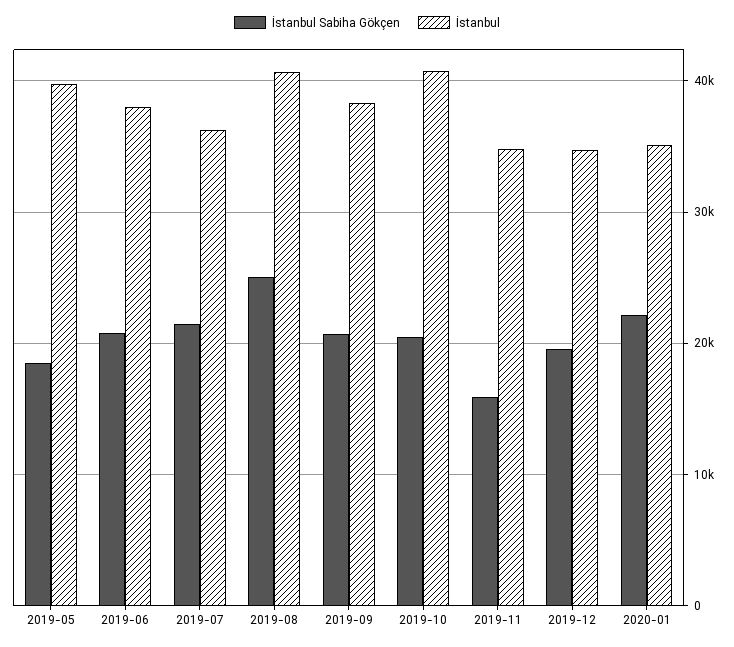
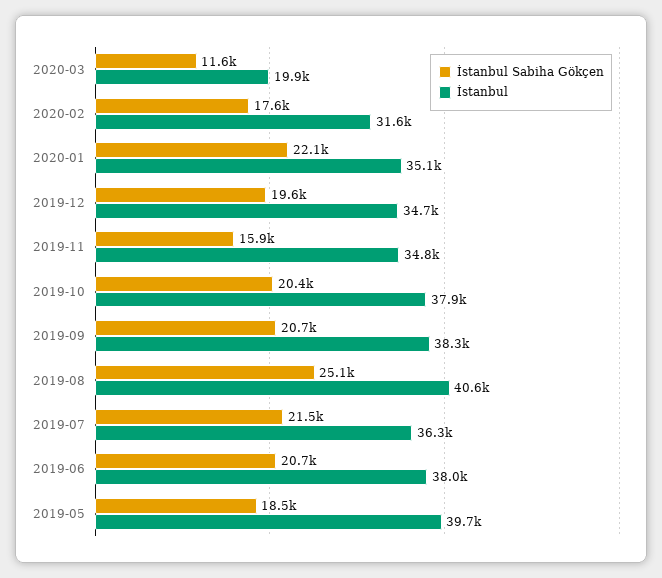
İstanbul, 2019-10: 41000 -> 37900
İstanbul Sabiha Gökçen, 2020-03: none -> 11600
İstanbul, 2020-03: none -> 19900
İstanbul Sabiha Gökçen, 2020-02: none -> 17600
İstanbul, 2020-02: none -> 31600

